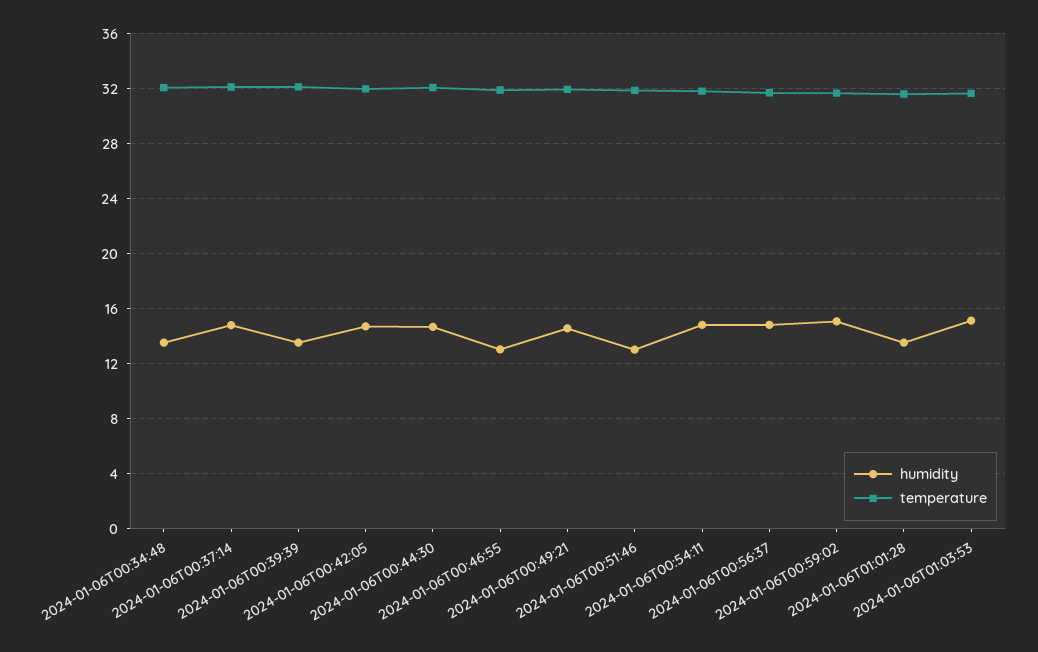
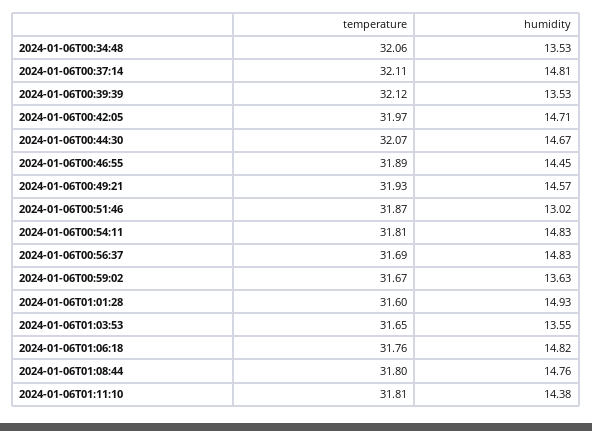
humidity, 2024-01-06T00:46:55: 13 -> 14.45
humidity, 2024-01-06T00:59:02: 15 -> 13.63
humidity, 2024-01-06T01:01:28: 13.5 -> 14.93
humidity, 2024-01-06T01:03:53: 15 -> 13.55
temperature, 2024-01-06T01:06:18: none -> 31.76
humidity, 2024-01-06T01:06:18: none -> 14.82
temperature, 2024-01-06T01:08:44: none -> 31.8
humidity, 2024-01-06T01:08:44: none -> 14.76
temperature, 2024-01-06T01:11:10: none -> 31.81
humidity, 2024-01-06T01:11:10: none -> 14.38

